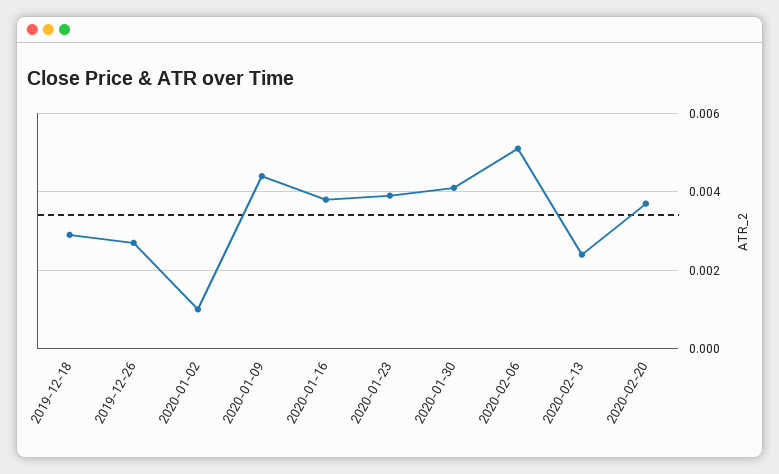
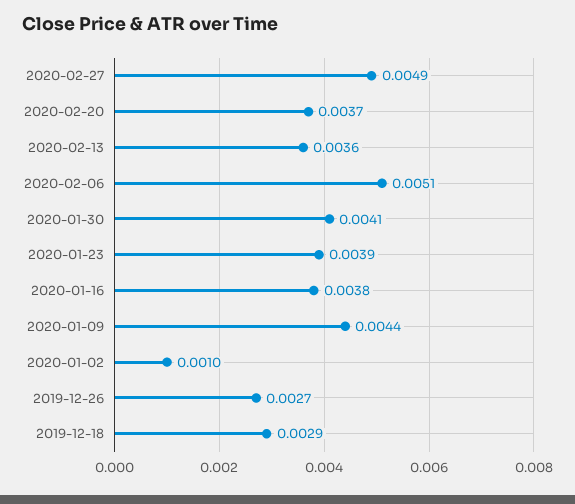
2020-02-13: 0.0025 -> 0.0036
2020-02-27: none -> 0.0049

